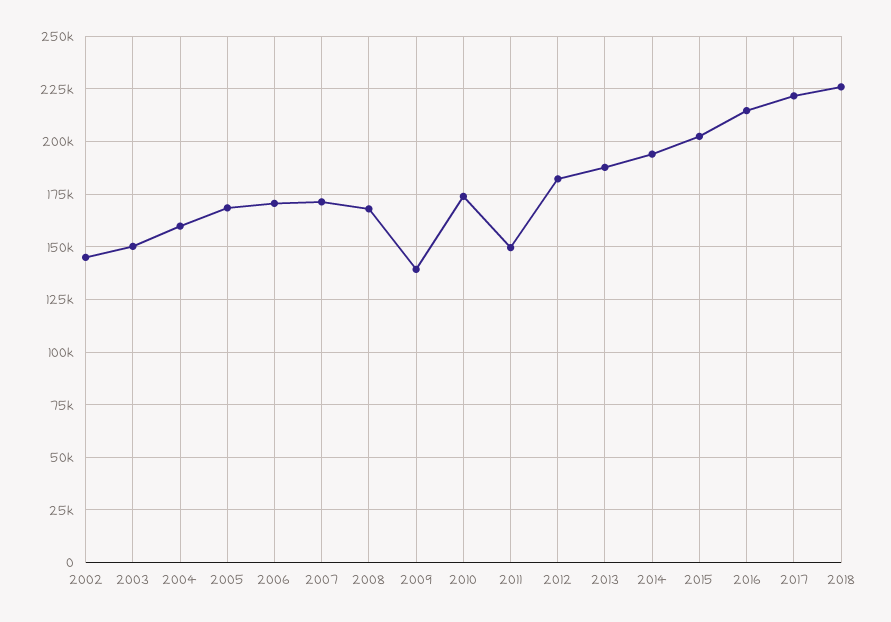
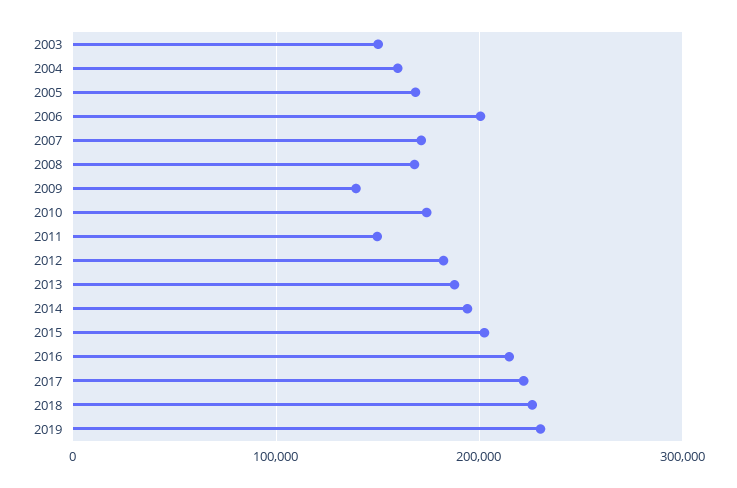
2002: 145000 -> none
2006: 170000 -> 200000
2019: none -> 230000

